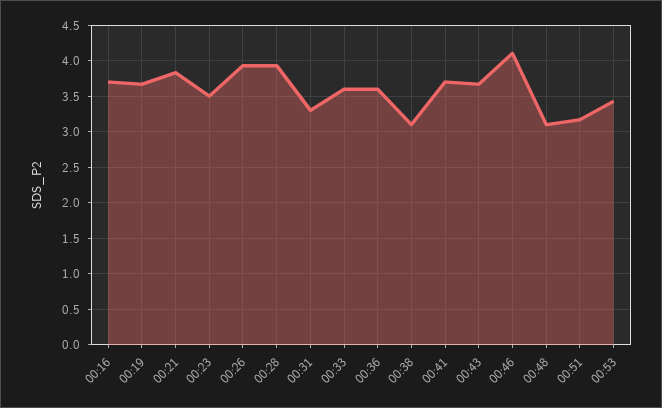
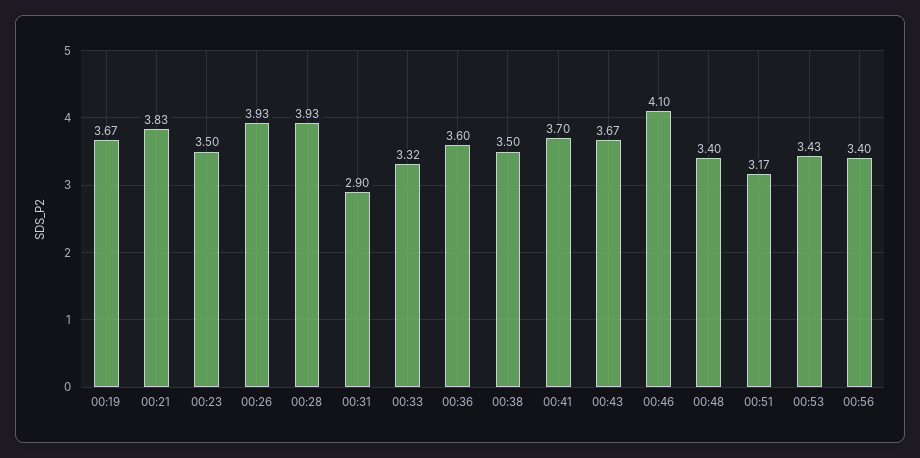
00:16: 3.7 -> none
00:31: 3.3 -> 2.9
00:33: 3.6 -> 3.32
00:38: 3.1 -> 3.5
00:48: 3.1 -> 3.4
00:56: none -> 3.4

